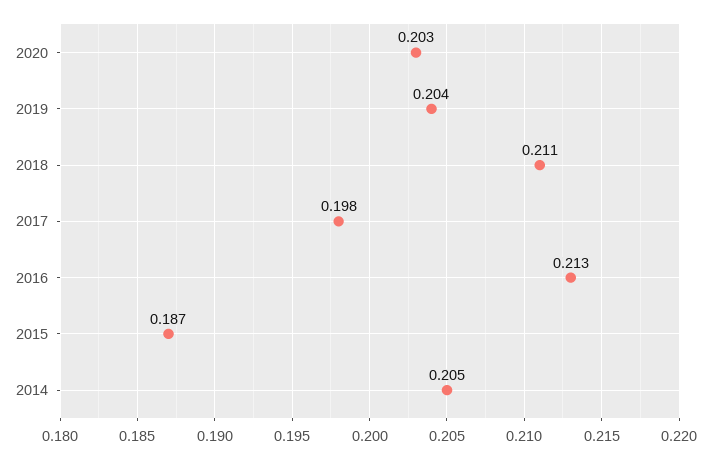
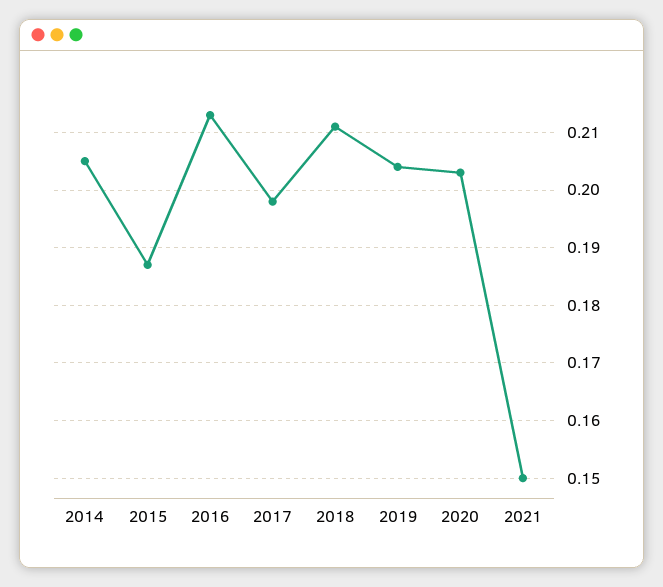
2021: none -> 0.15

